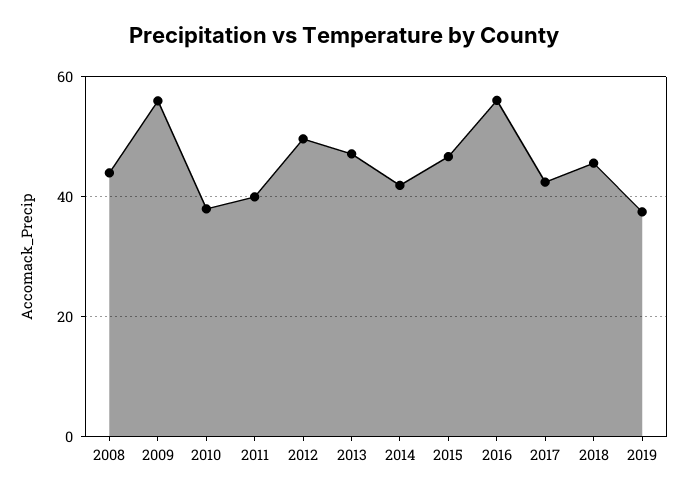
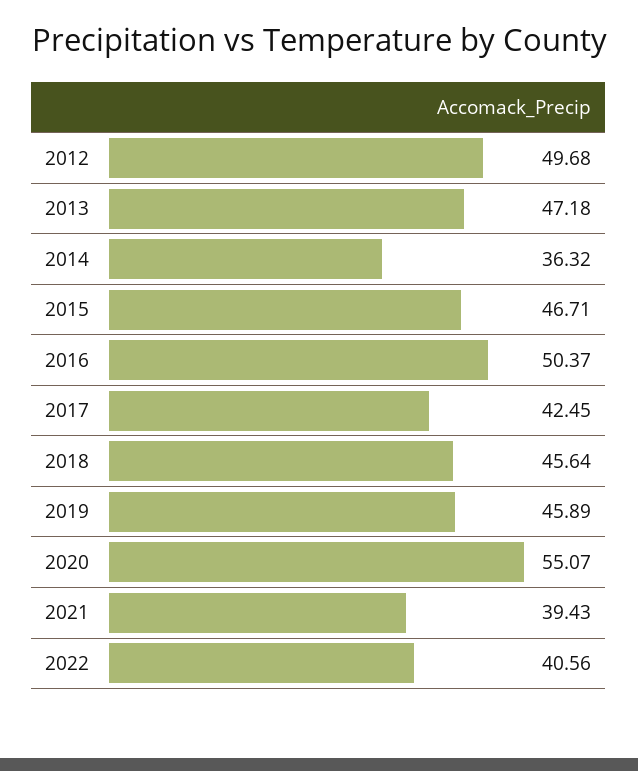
2008: 44 -> none
2009: 56 -> none
2010: 38 -> none
2011: 40 -> none
2014: 42 -> 36.32
2016: 56 -> 50.37
2019: 38 -> 45.89
2020: none -> 55.07
2021: none -> 39.43
2022: none -> 40.56

